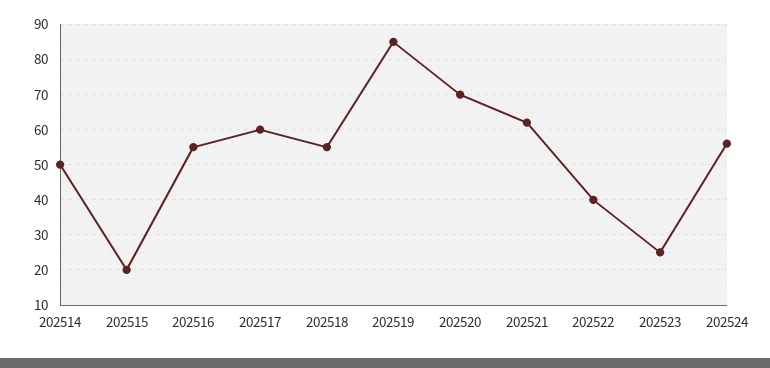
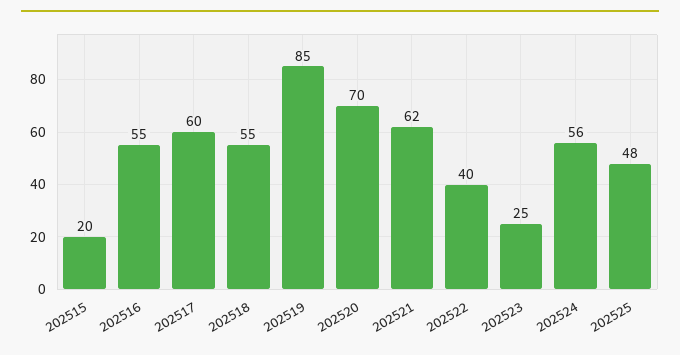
202514: 50 -> none
202525: none -> 48

